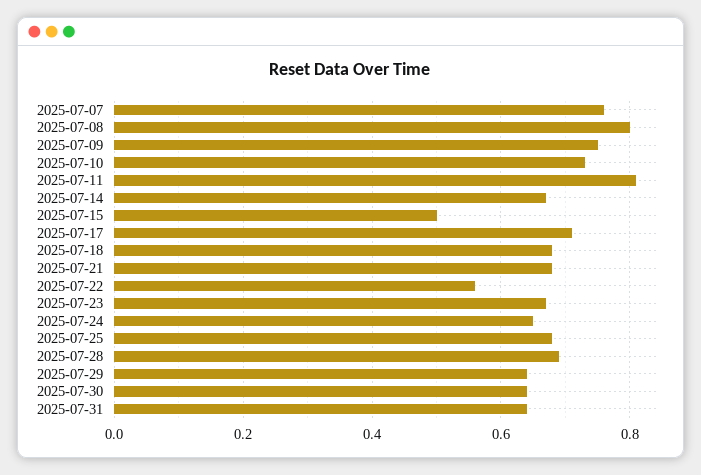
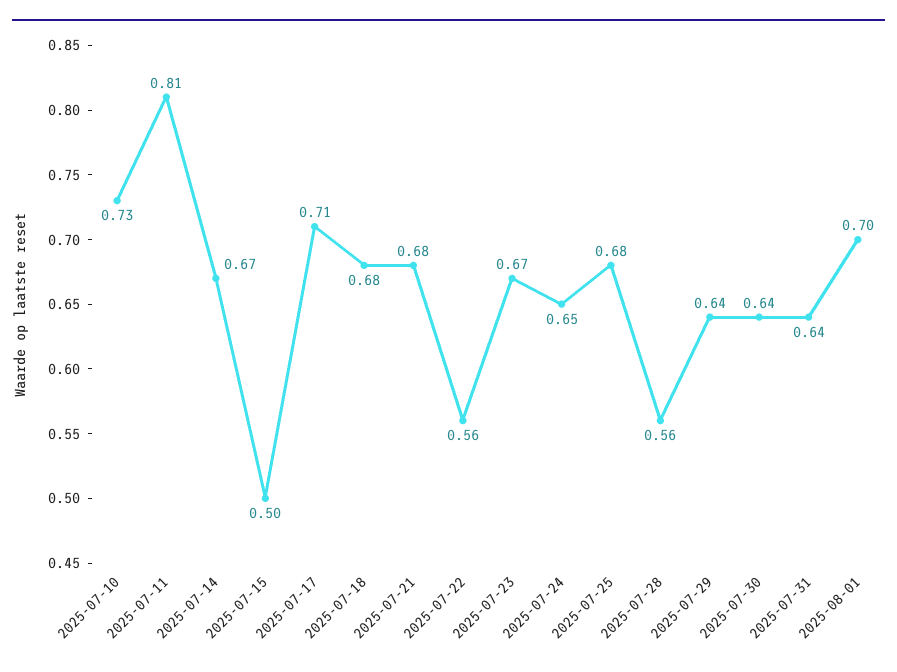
2025-07-07: 0.75 -> none
2025-07-08: 0.8 -> none
2025-07-09: 0.75 -> none
2025-07-28: 0.7 -> 0.56
2025-08-01: none -> 0.7

